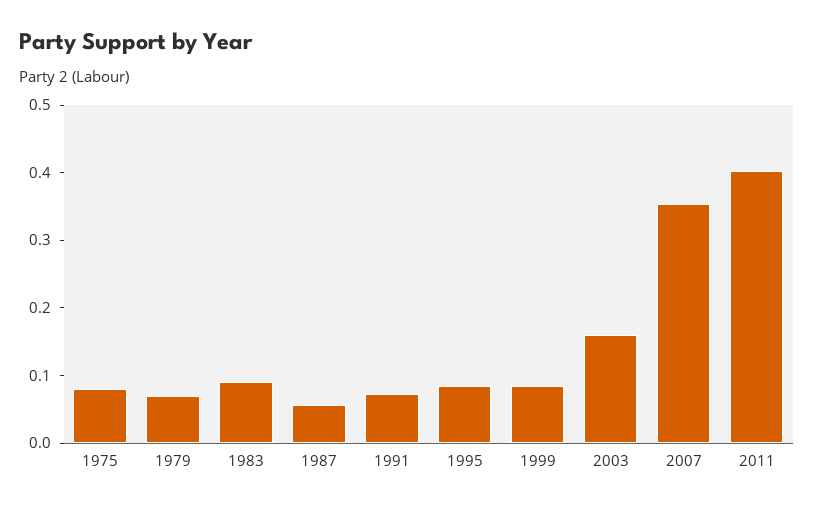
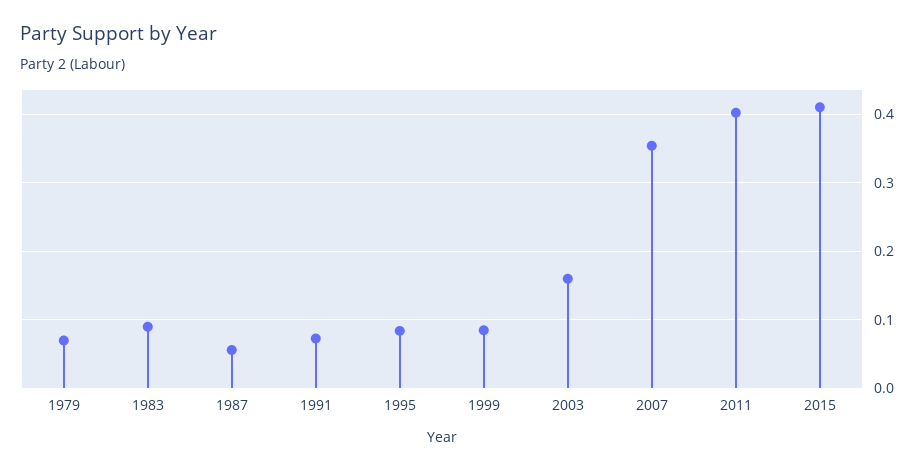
1975: 0.08 -> none
2015: none -> 0.41

